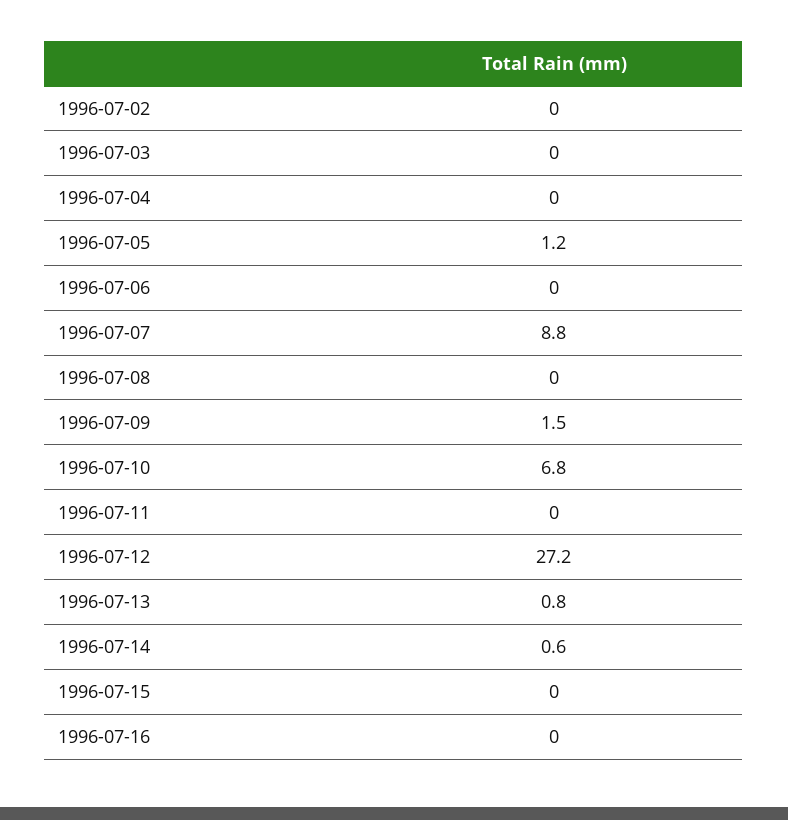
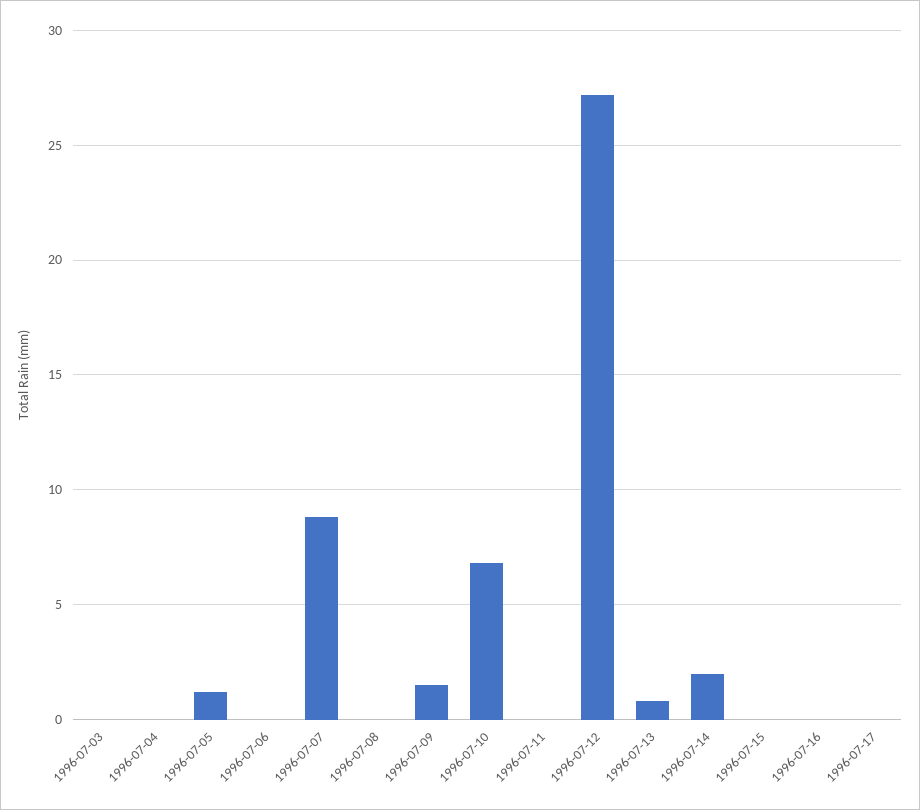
1996-07-02: 0 -> none
1996-07-14: 0.6 -> 2
1996-07-17: none -> 0

